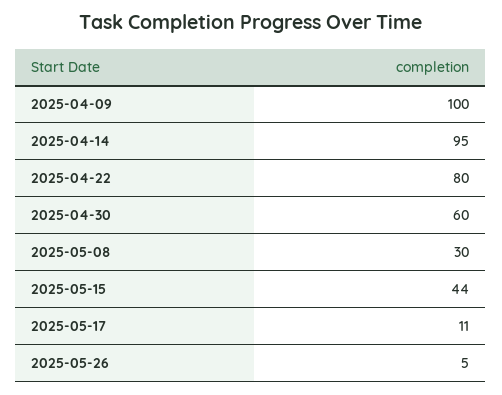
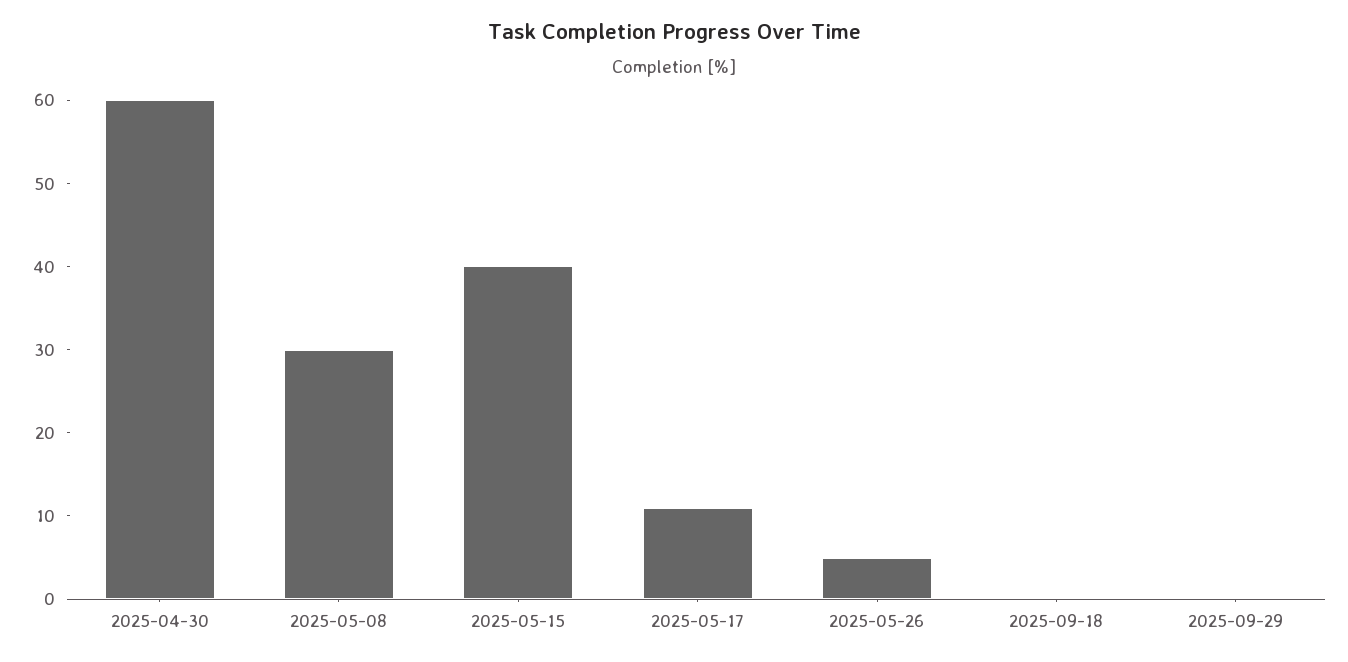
2025-04-09: 100 -> none
2025-04-14: 95 -> none
2025-04-22: 80 -> none
2025-05-15: 44 -> 40
2025-09-18: none -> 0
2025-09-29: none -> 0

